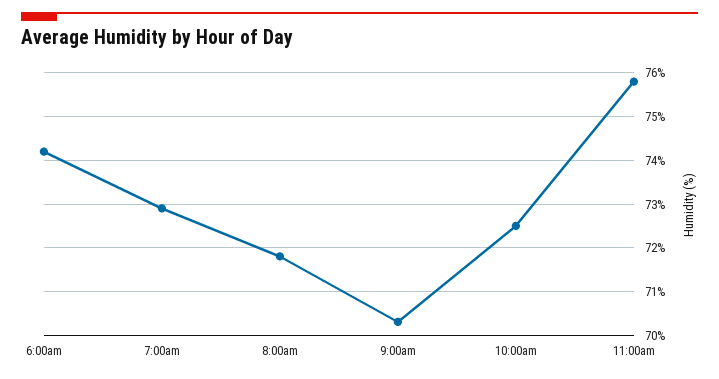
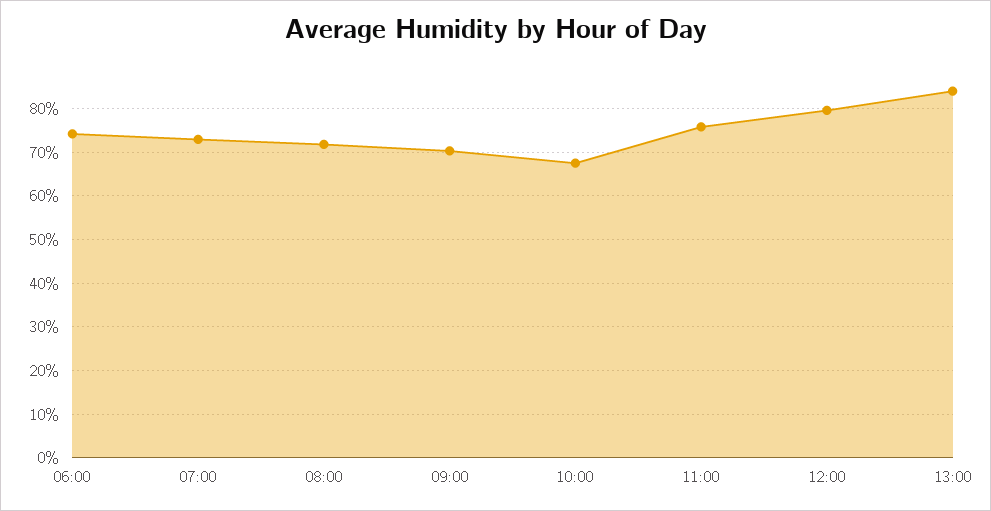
10:00am: 72.5 -> 68
12:00: none -> 80
13:00: none -> 84

